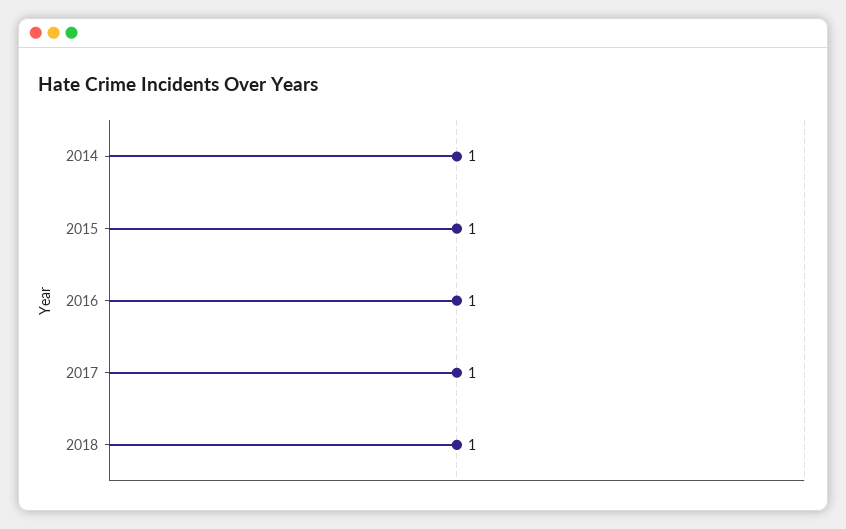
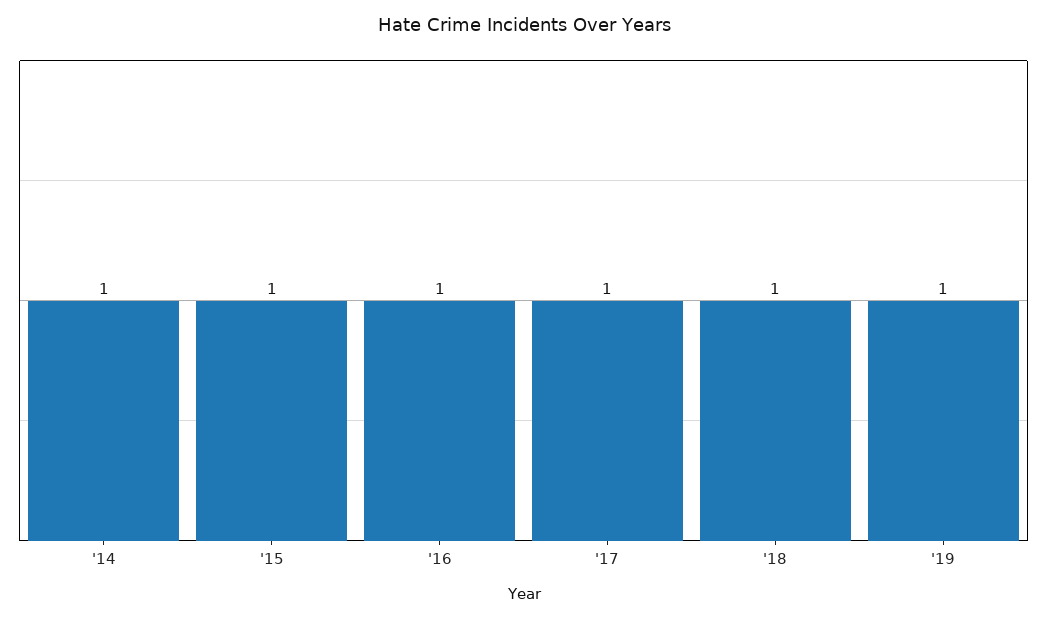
'19: none -> 1

